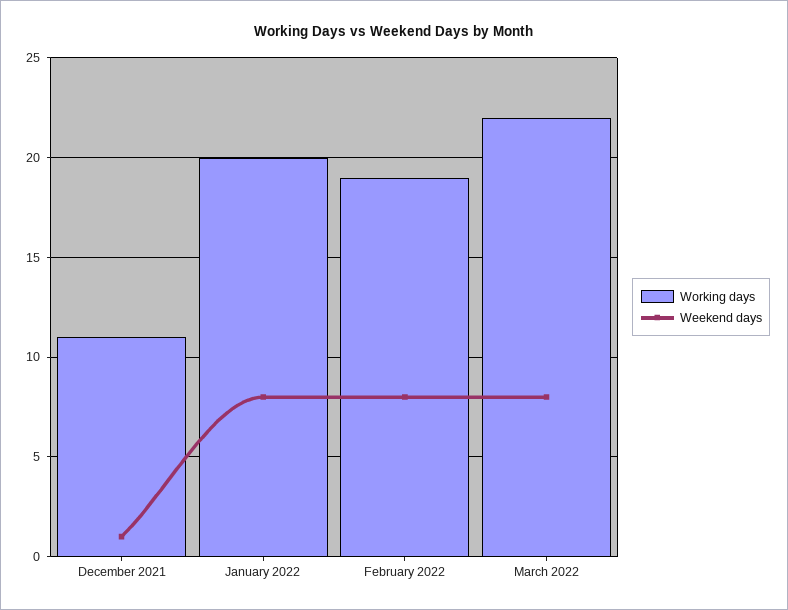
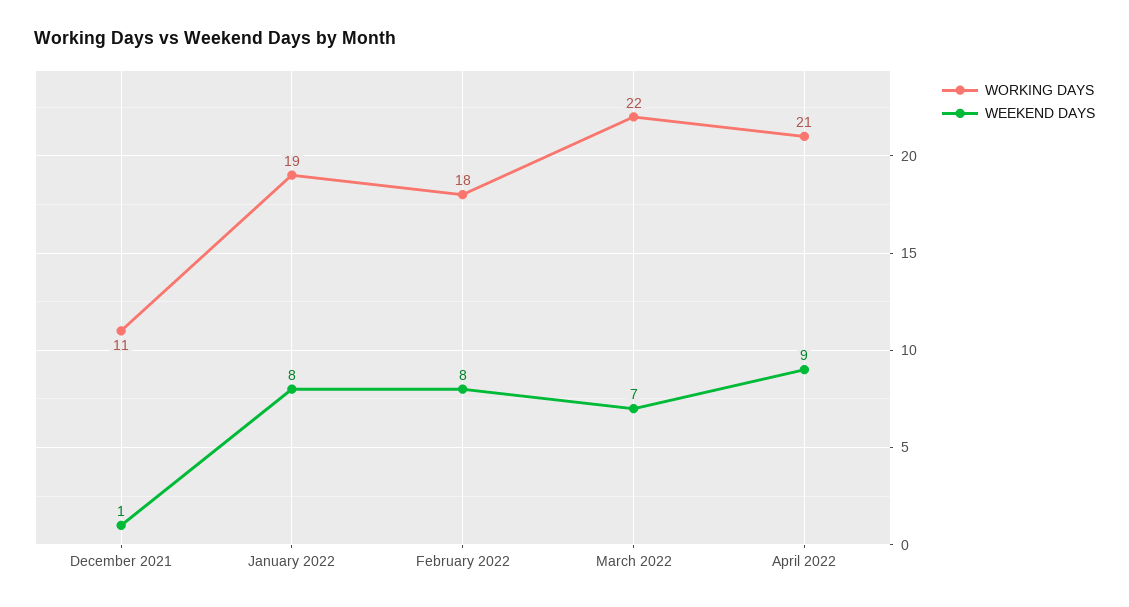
Working days, January 2022: 20 -> 19
Working days, February 2022: 19 -> 18
Weekend days, March 2022: 8 -> 7
Working days, April 2022: none -> 21
Weekend days, April 2022: none -> 9

